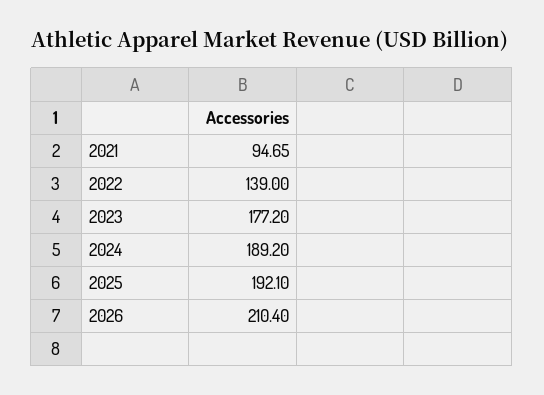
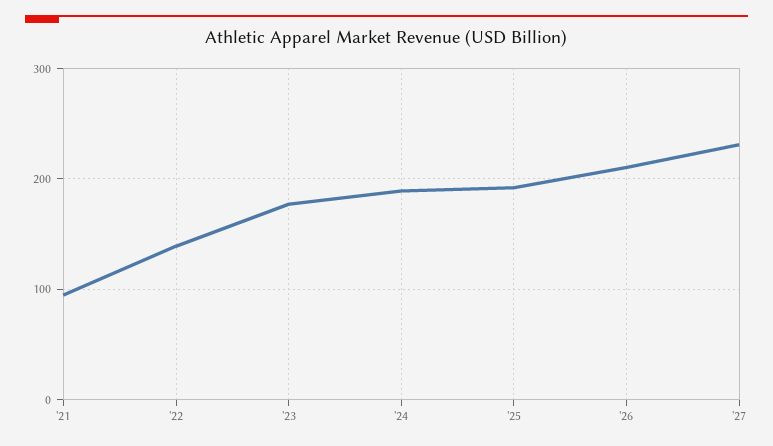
'27: none -> 230

